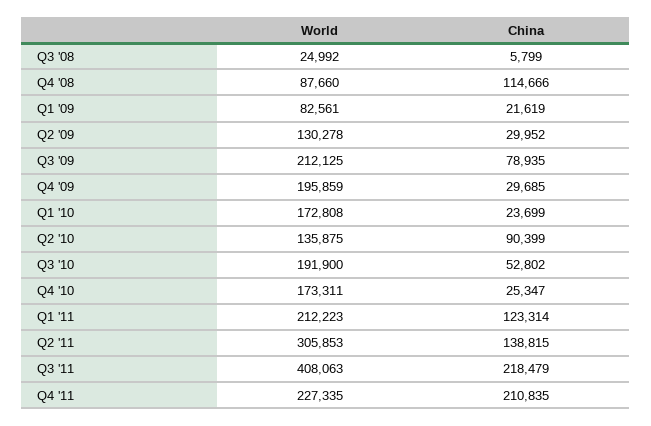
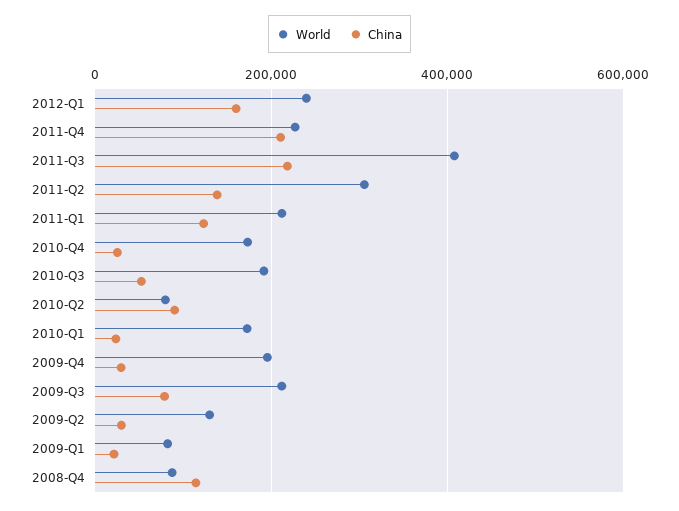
World, Q3 '08: 24992 -> none
China, Q3 '08: 5799 -> none
World, Q2 '10: 135875 -> 80000
World, 2012-Q1: none -> 240000
China, 2012-Q1: none -> 160000

